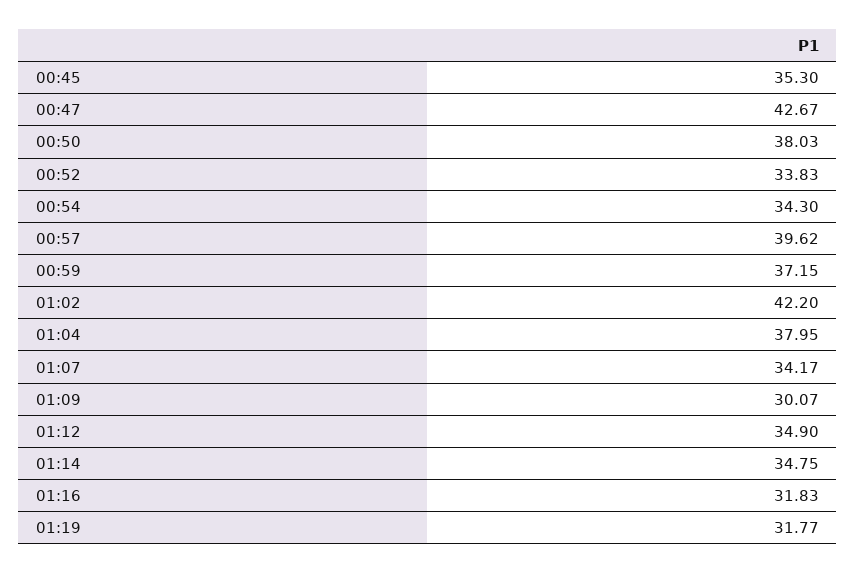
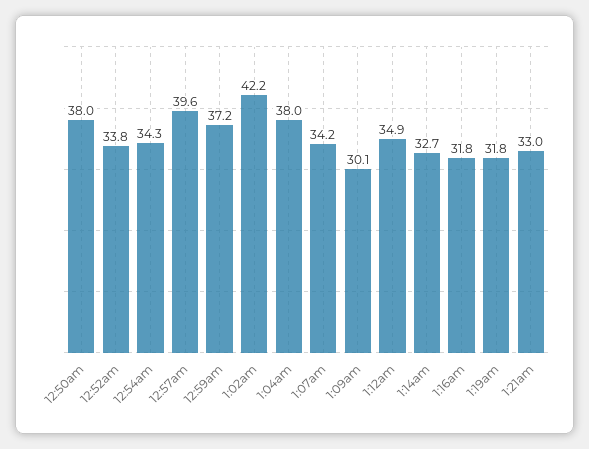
00:45: 35.3 -> none
00:47: 42.67 -> none
01:14: 34.75 -> 32.7
1:21am: none -> 33

